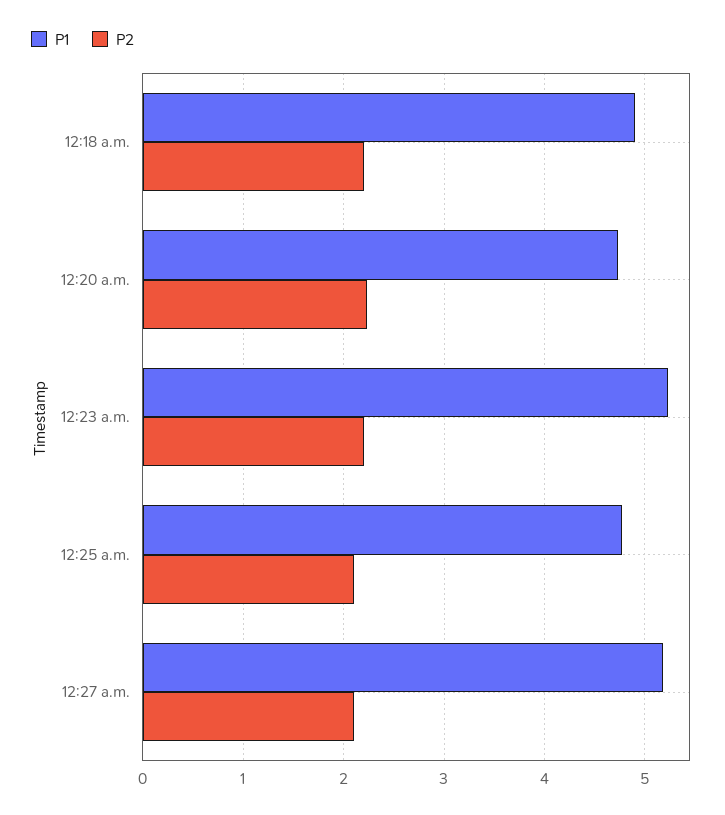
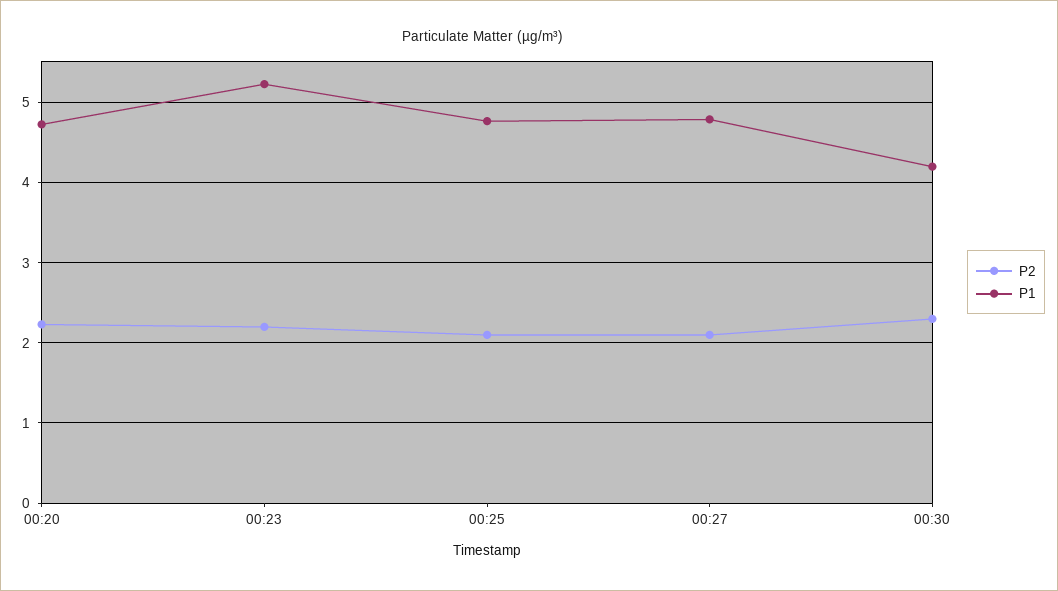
P1, 12:18 a.m.: 4.9 -> none
P2, 12:18 a.m.: 2.2 -> none
P1, 12:27 a.m.: 5.2 -> 4.8
P2, 00:30: none -> 2.3
P1, 00:30: none -> 4.2

